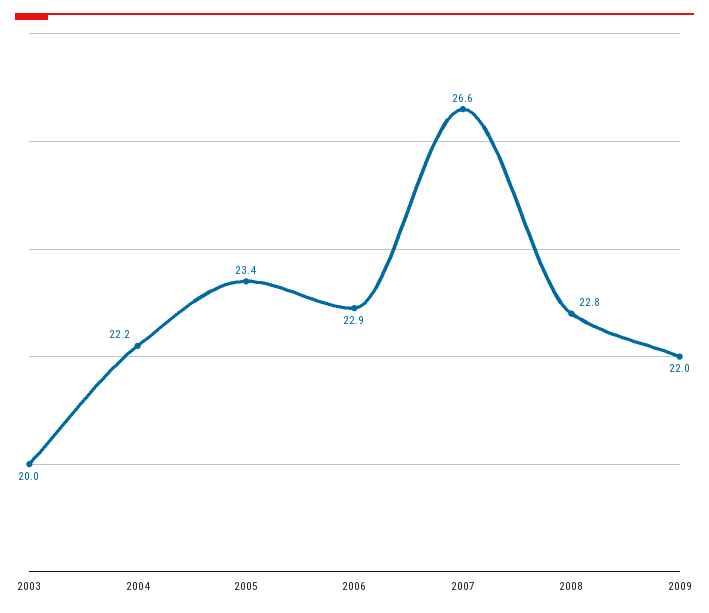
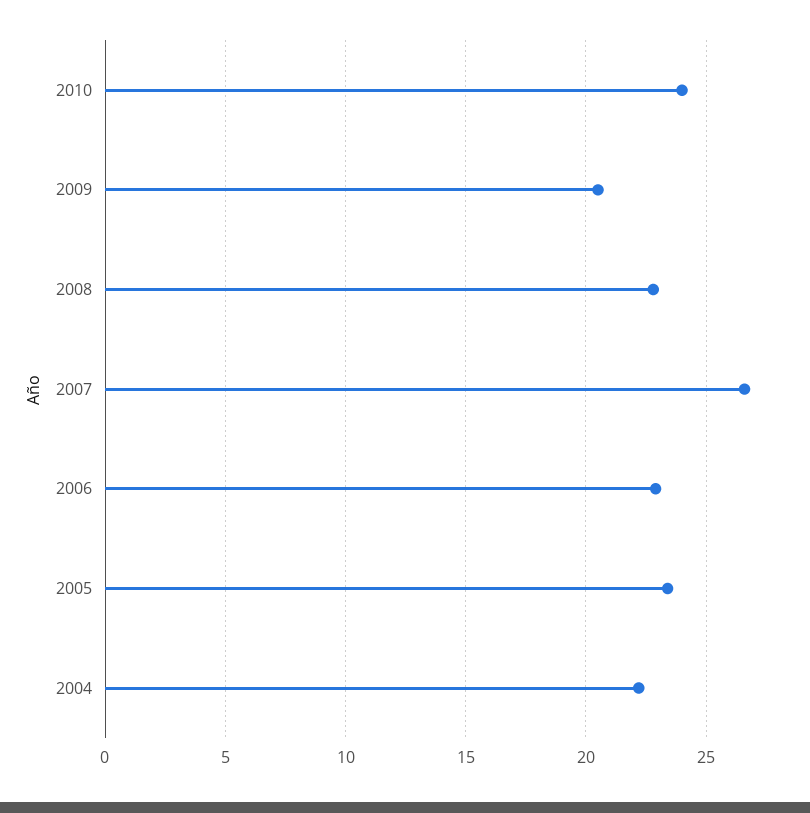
2003: 20 -> none
2009: 22 -> 20.5
2010: none -> 24

